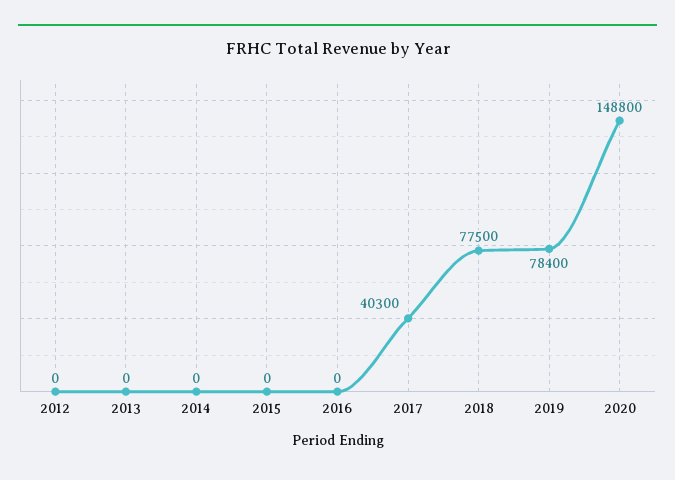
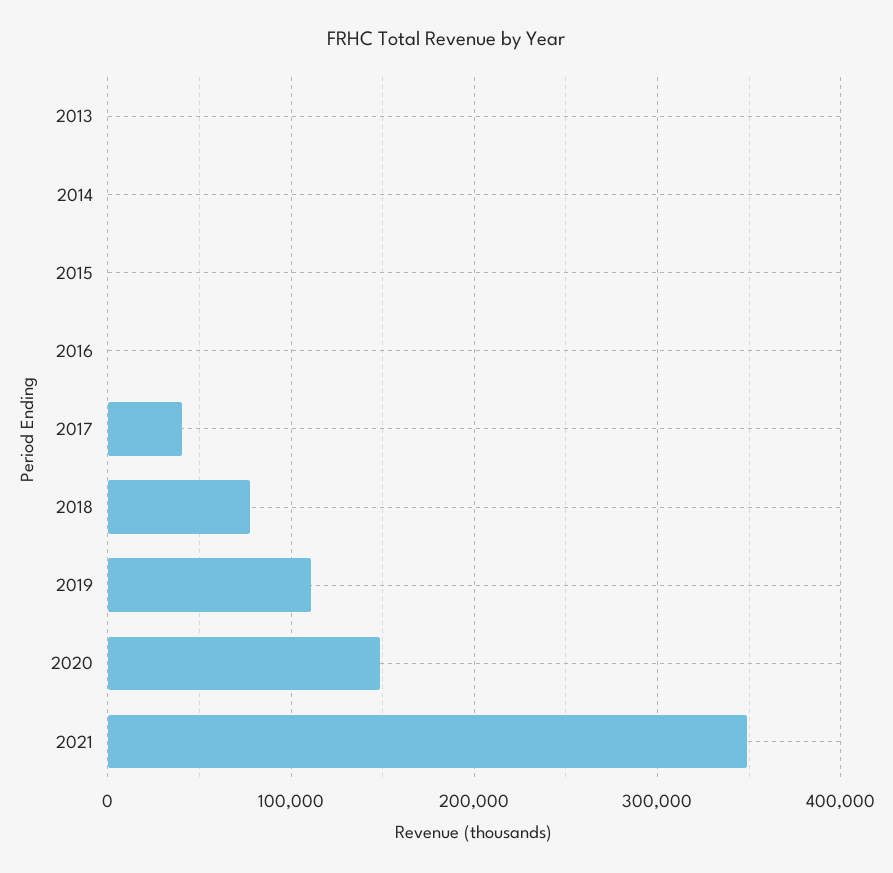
2012: 0 -> none
2019: 78400 -> 110000
2021: none -> 350000

